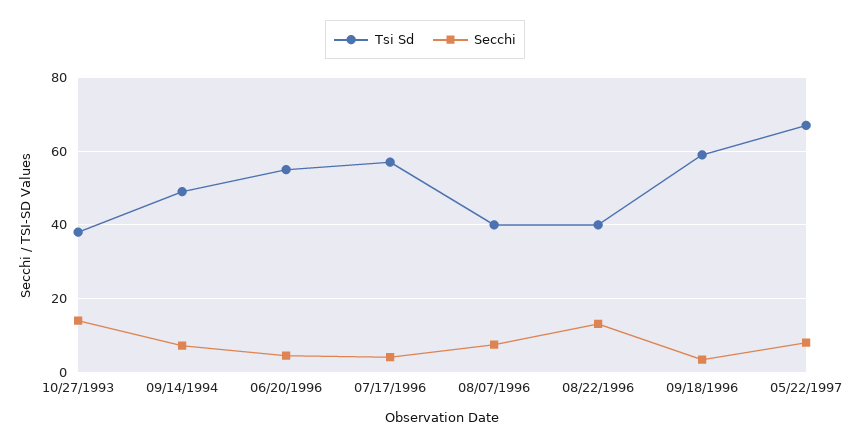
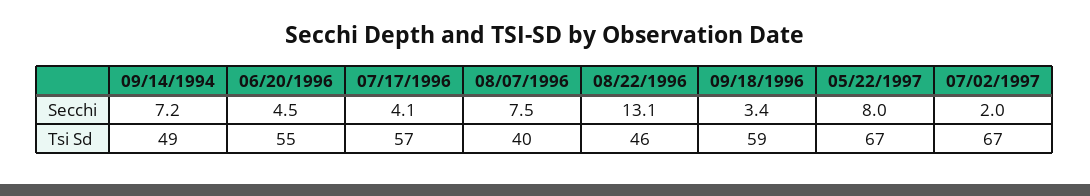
Tsi Sd, 10/27/1993: 38 -> none
Secchi, 10/27/1993: 14 -> none
Tsi Sd, 08/22/1996: 40 -> 46
Secchi, 07/02/1997: none -> 2
Tsi Sd, 07/02/1997: none -> 67

